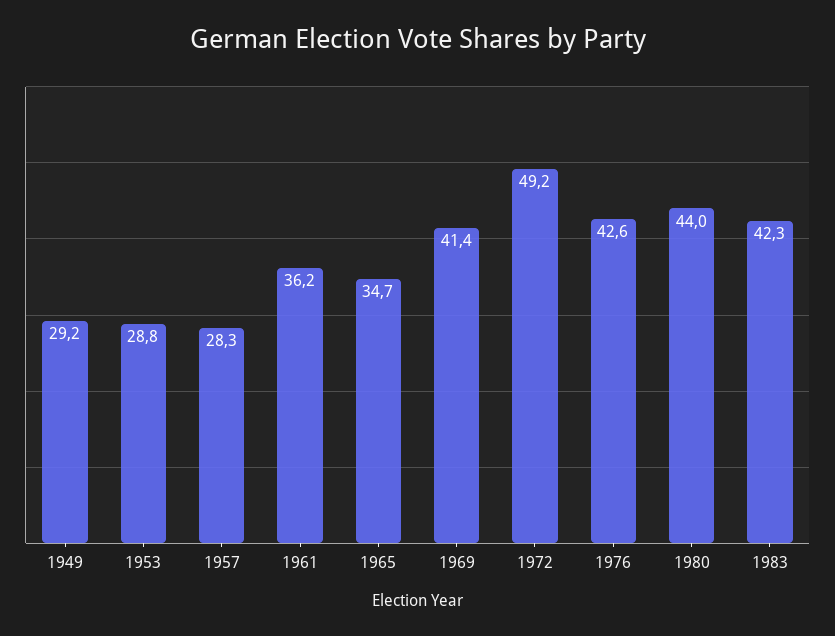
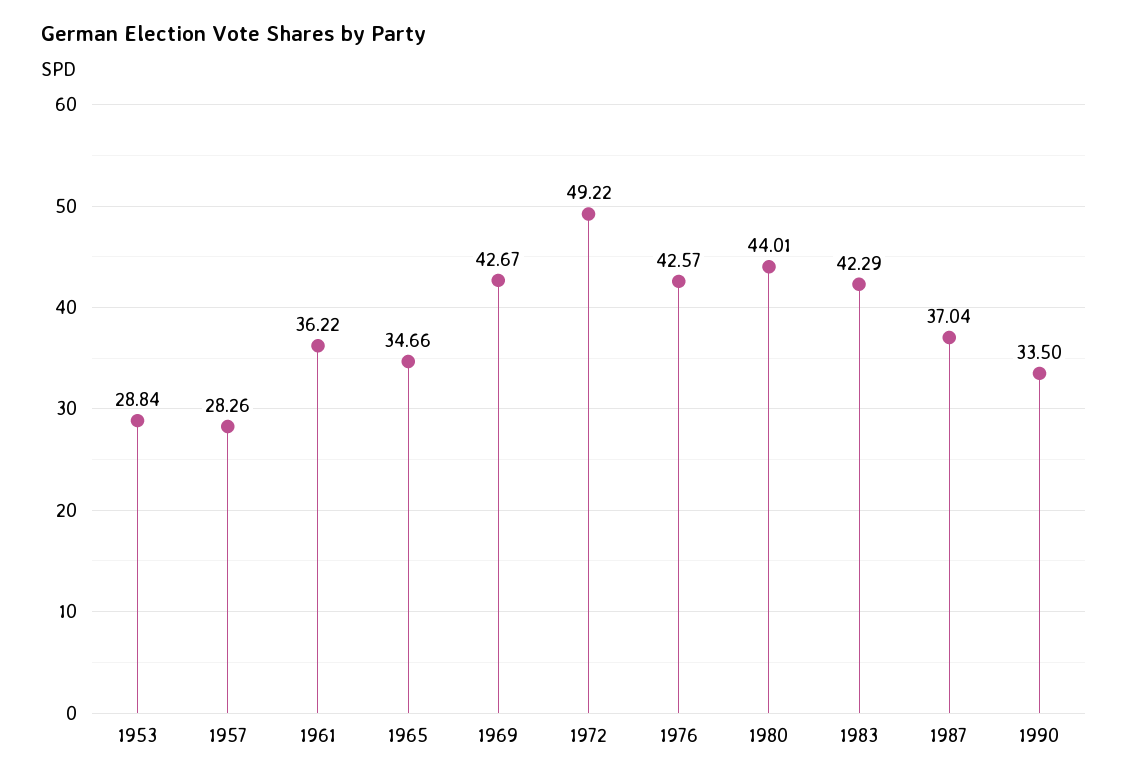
1949: 29.2 -> none
1969: 41.4 -> 42.67
1987: none -> 37.04
1990: none -> 33.5

